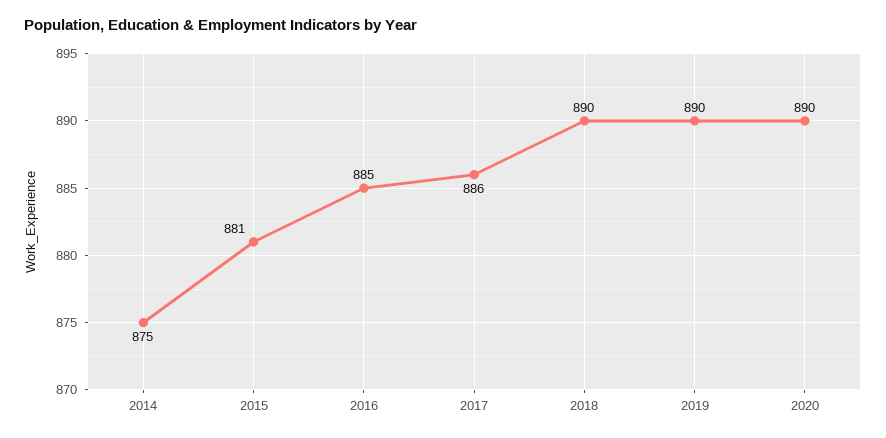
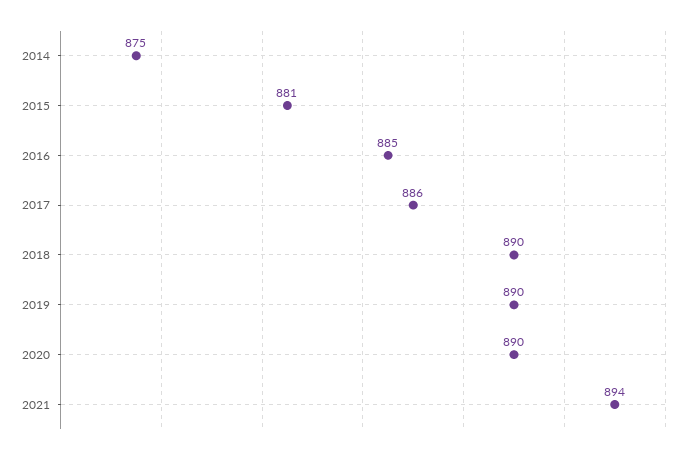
2021: none -> 894

